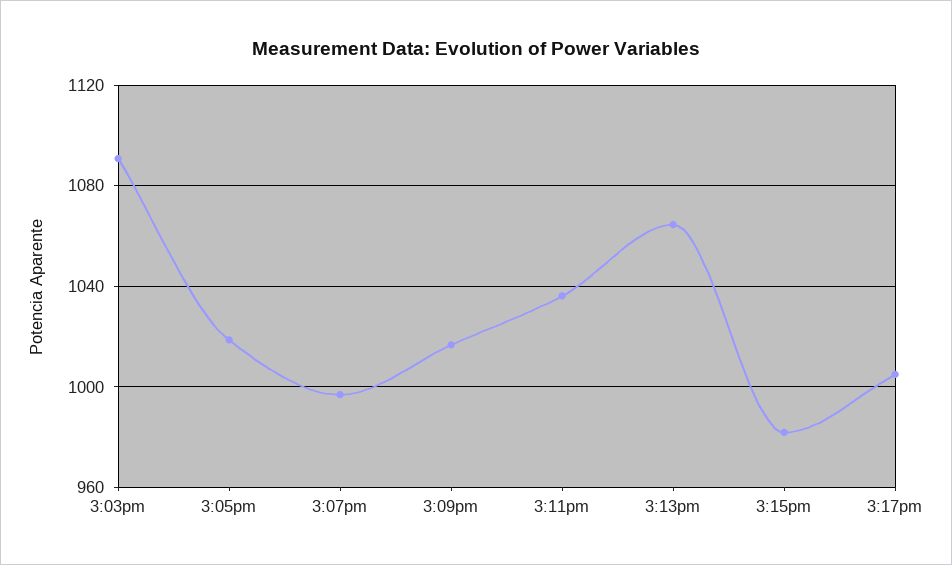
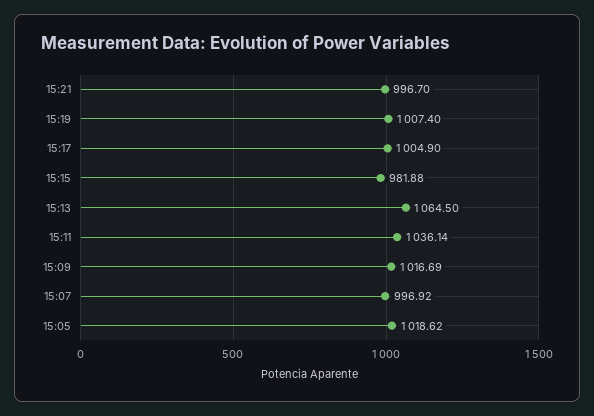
3:03pm: 1090 -> none
15:21: none -> 996.7
15:19: none -> 1007.4

